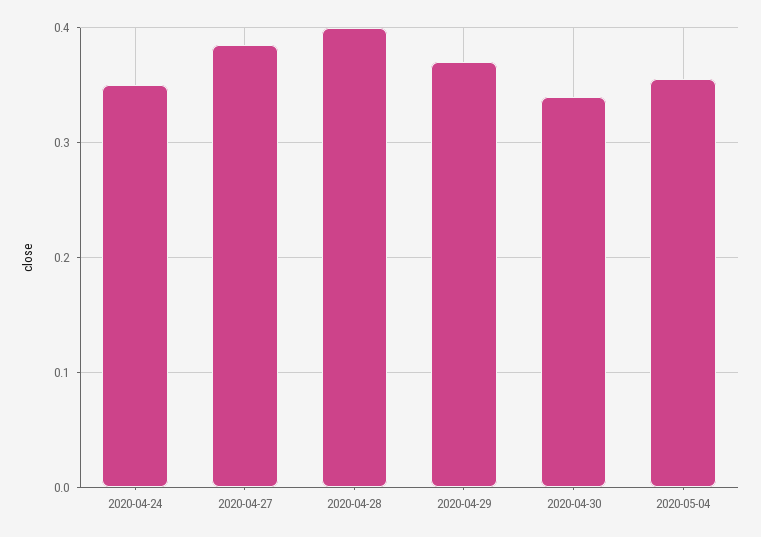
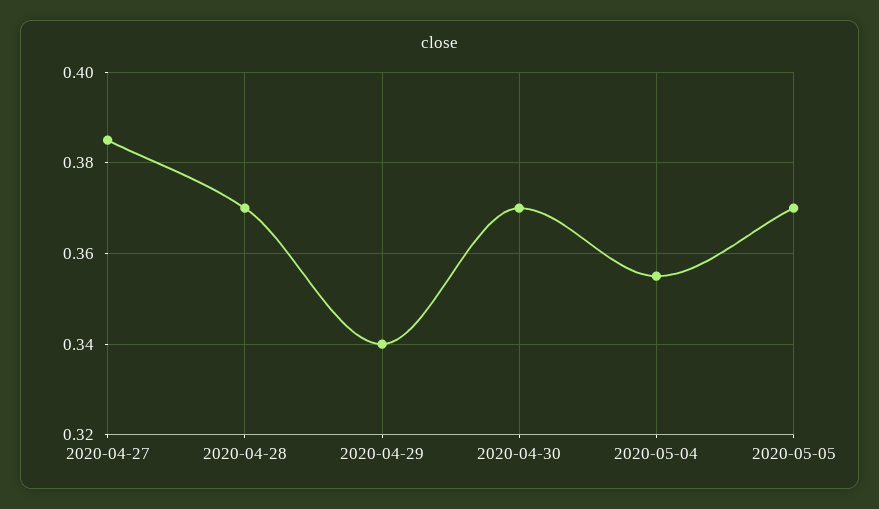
2020-04-24: 0.35 -> none
2020-04-28: 0.4 -> 0.37
2020-04-29: 0.37 -> 0.34
2020-04-30: 0.34 -> 0.37
2020-05-05: none -> 0.37

